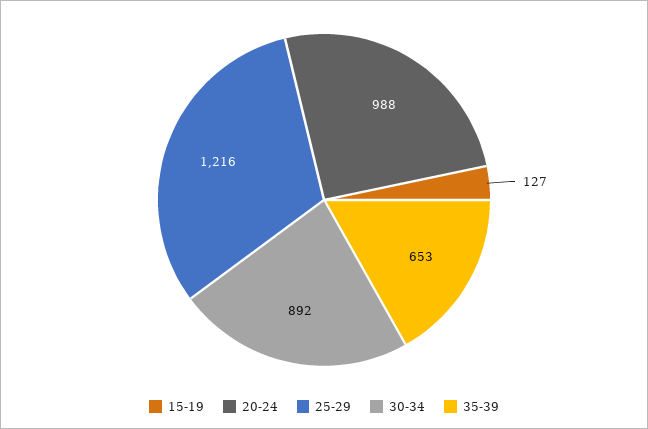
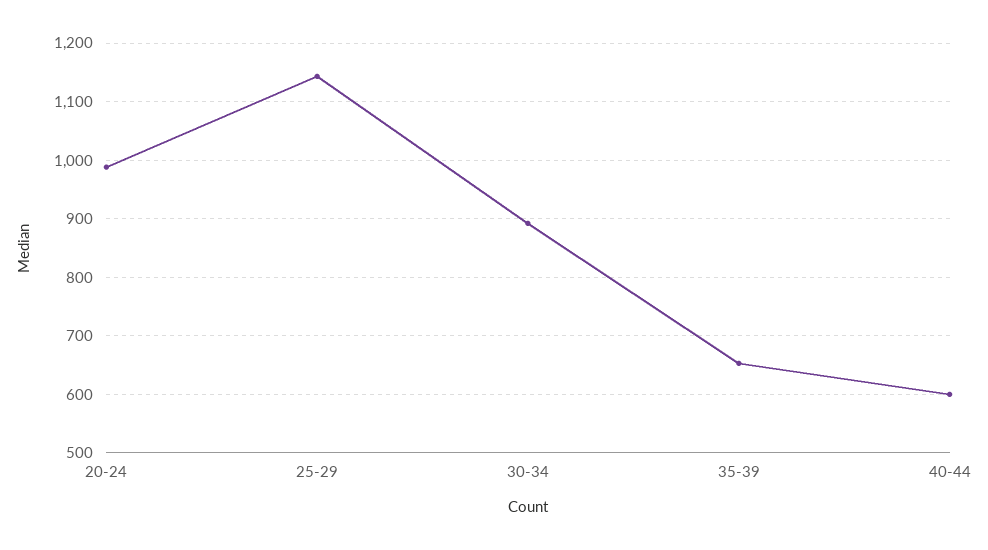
15-19: 127 -> none
25-29: 1216 -> 1140
40-44: none -> 600

